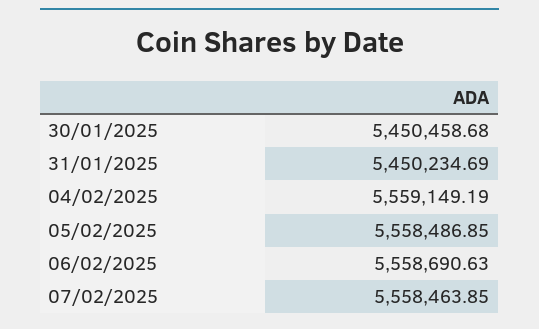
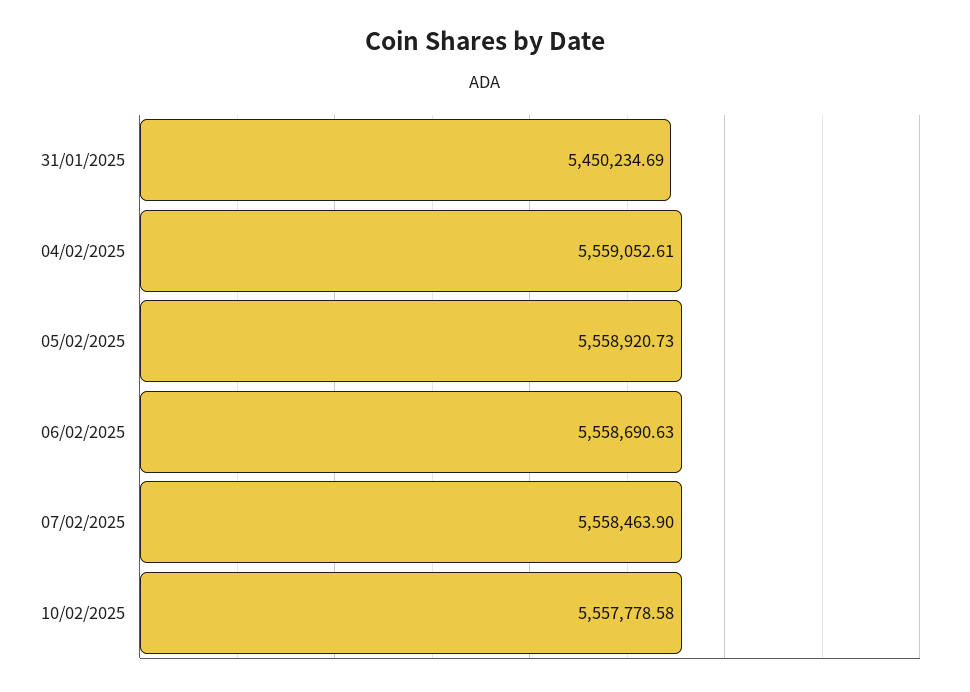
30/01/2025: 5450458.68 -> none
04/02/2025: 5559149.19 -> 5559052.61
05/02/2025: 5558486.85 -> 5558920.73
07/02/2025: 5558463.85 -> 5558463.9
10/02/2025: none -> 5557778.58

